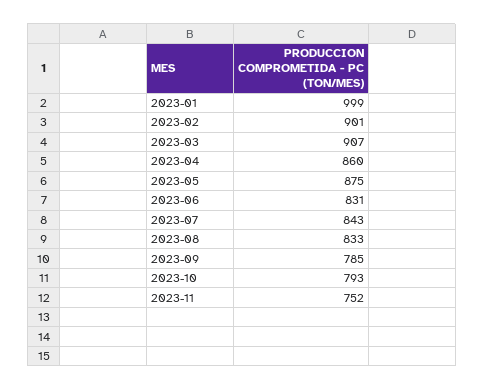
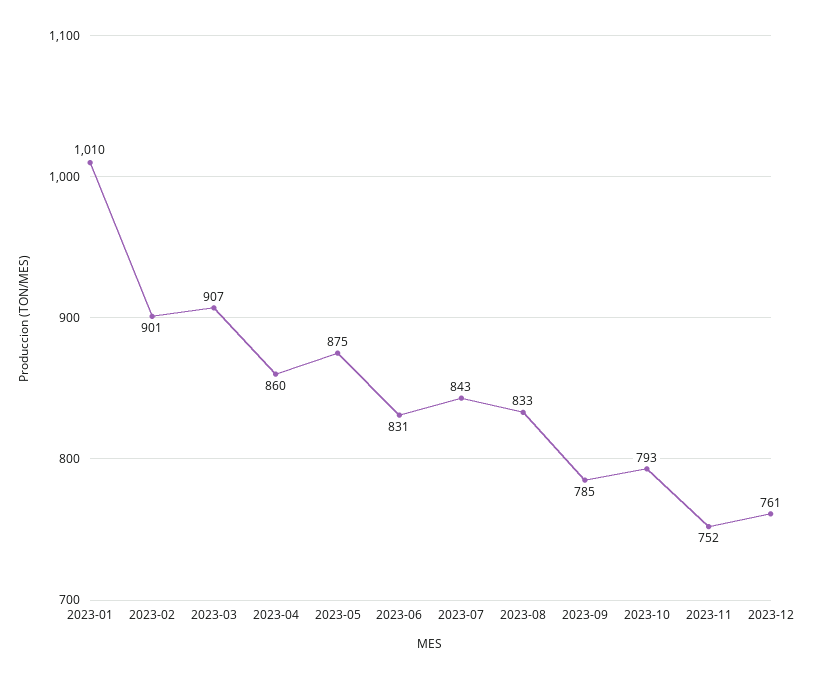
2023-01: 999 -> 1010
2023-12: none -> 761

